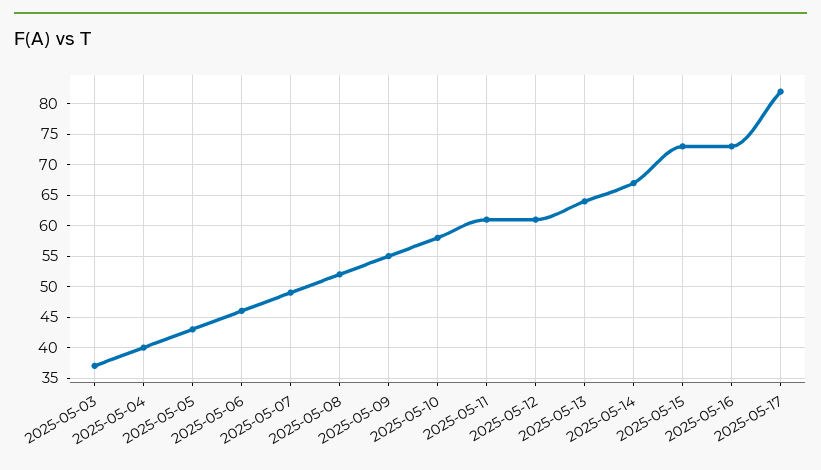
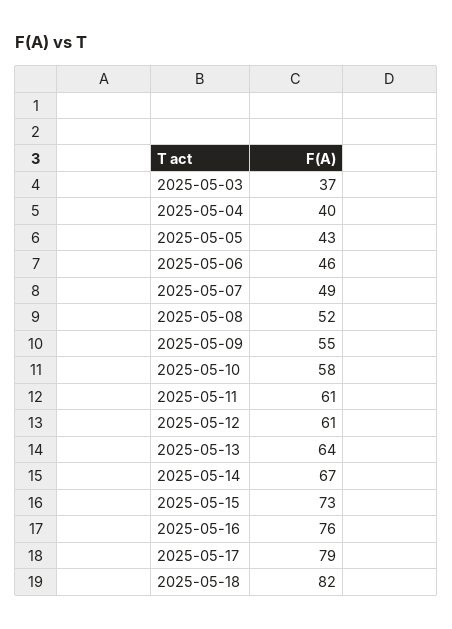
2025-05-16: 73 -> 76
2025-05-17: 82 -> 79
2025-05-18: none -> 82

